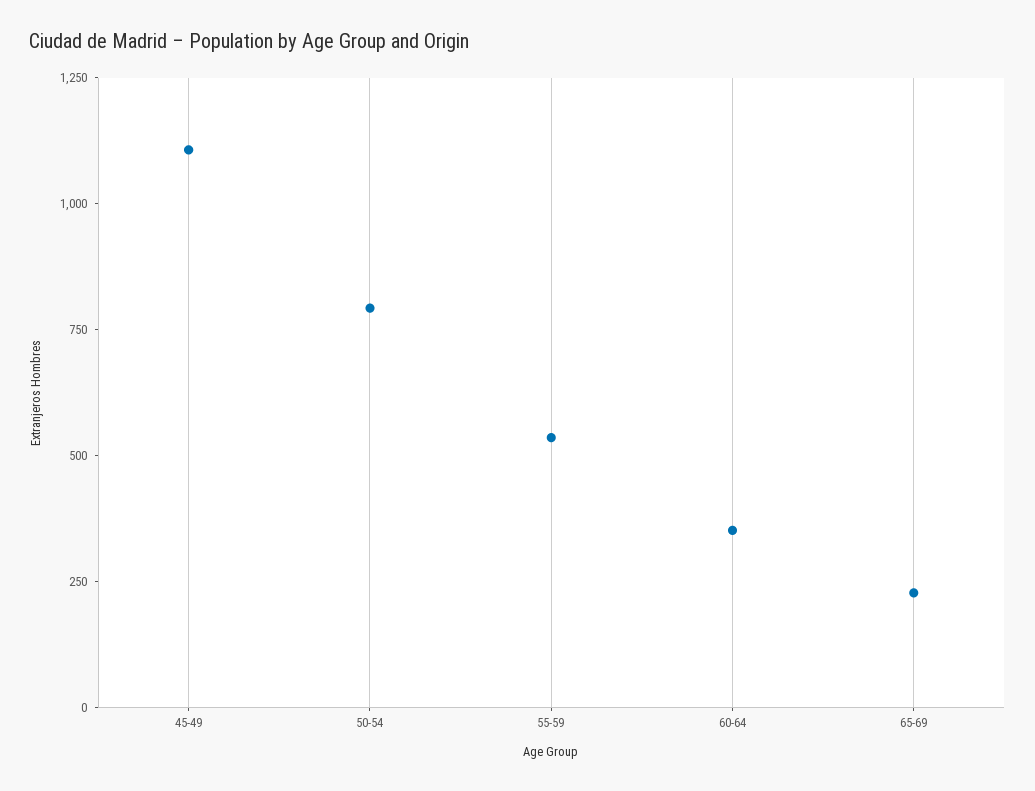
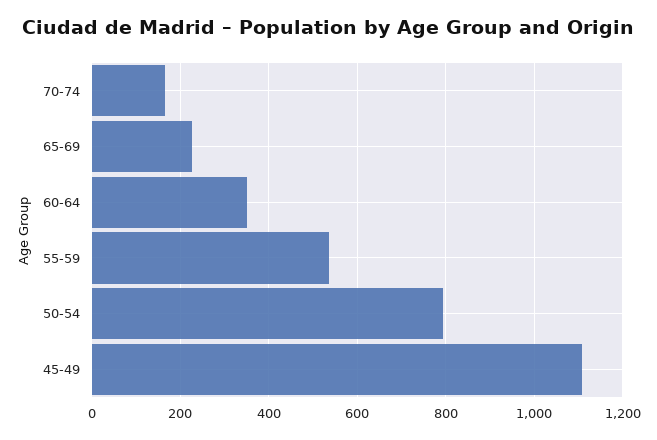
70-74: none -> 160

